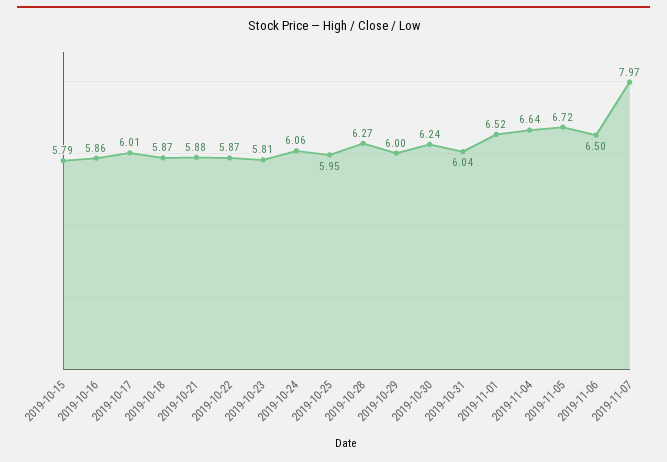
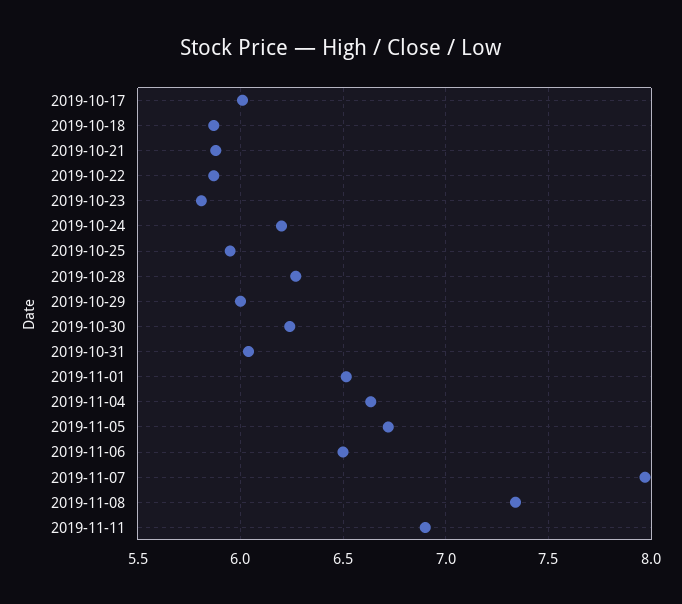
2019-10-15: 5.79 -> none
2019-10-16: 5.86 -> none
2019-10-24: 6.06 -> 6.2
2019-11-08: none -> 7.35
2019-11-11: none -> 6.9

